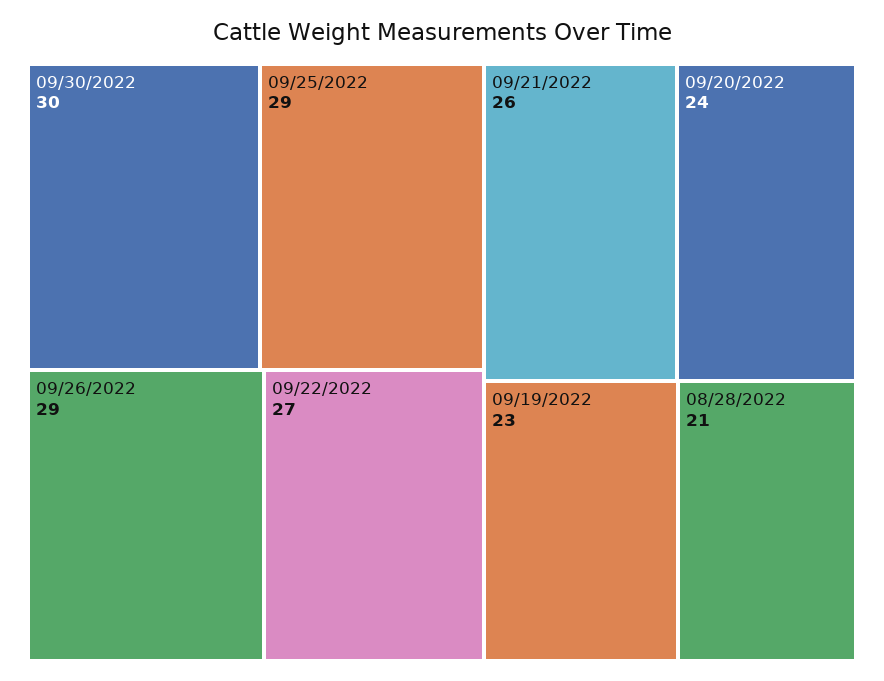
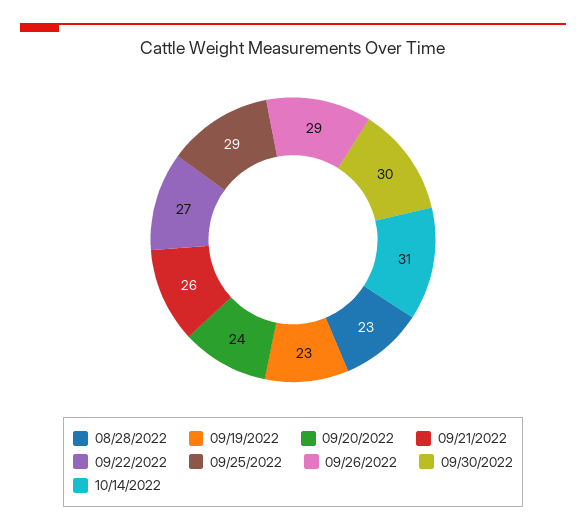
08/28/2022: 21 -> 23
10/14/2022: none -> 31

